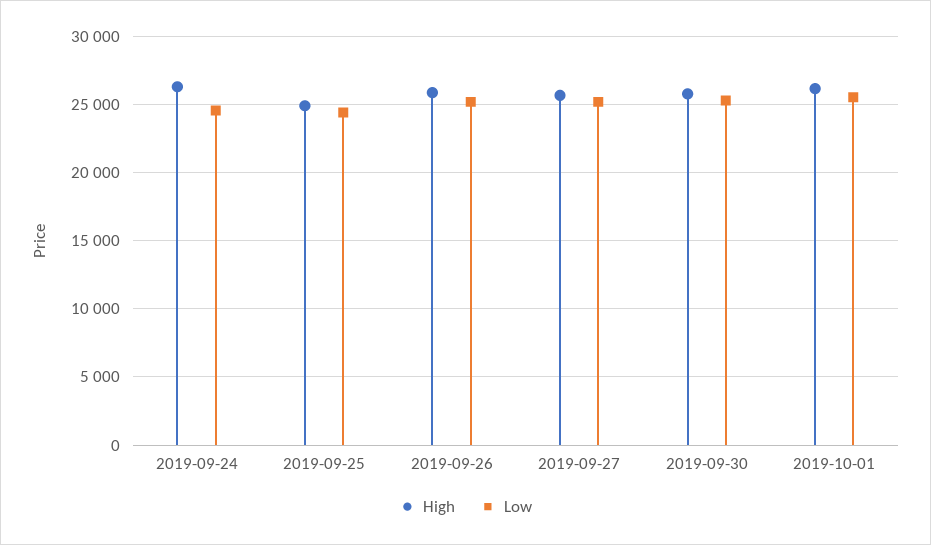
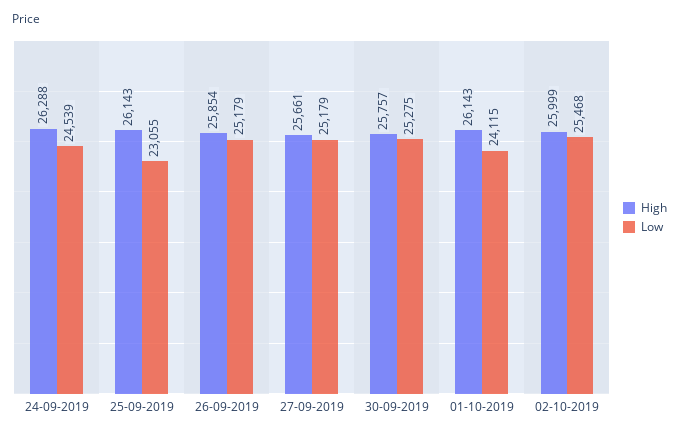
High, 2019-09-25: 25000 -> 26143
Low, 2019-09-25: 24500 -> 23055
Low, 2019-10-01: 25500 -> 24115
High, 02-10-2019: none -> 25999
Low, 02-10-2019: none -> 25468

